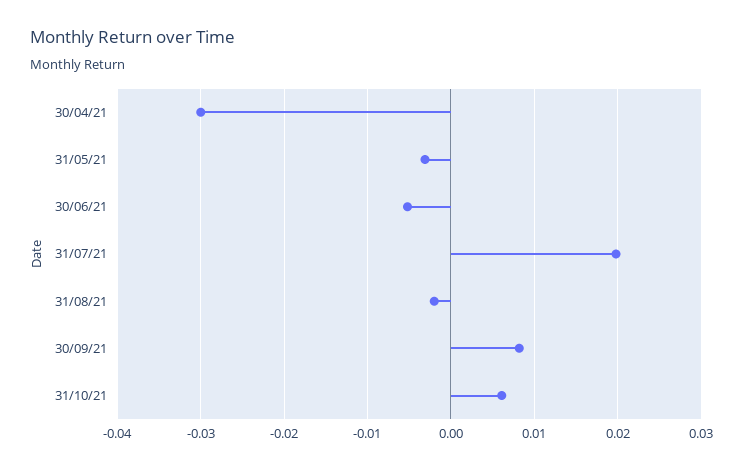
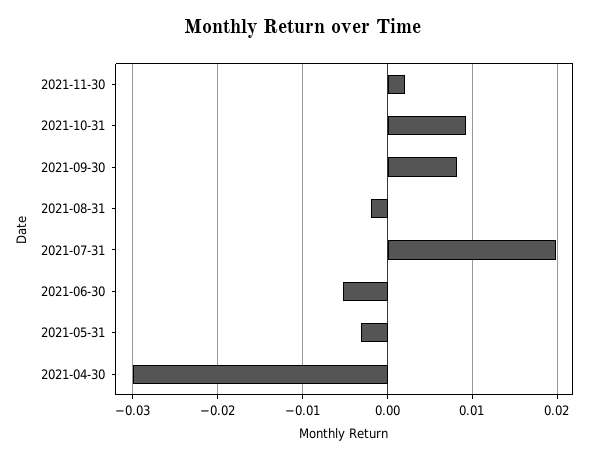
31/10/21: 0.006 -> 0.009
2021-11-30: none -> 0.002

